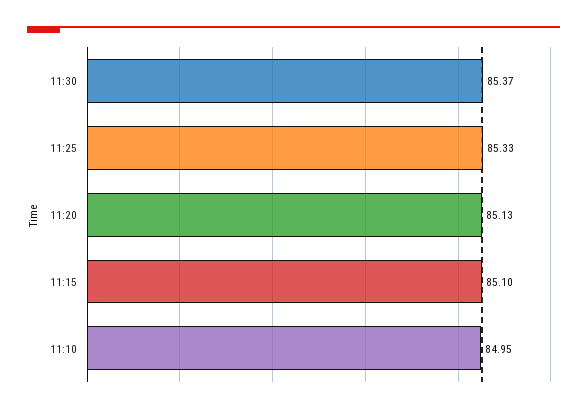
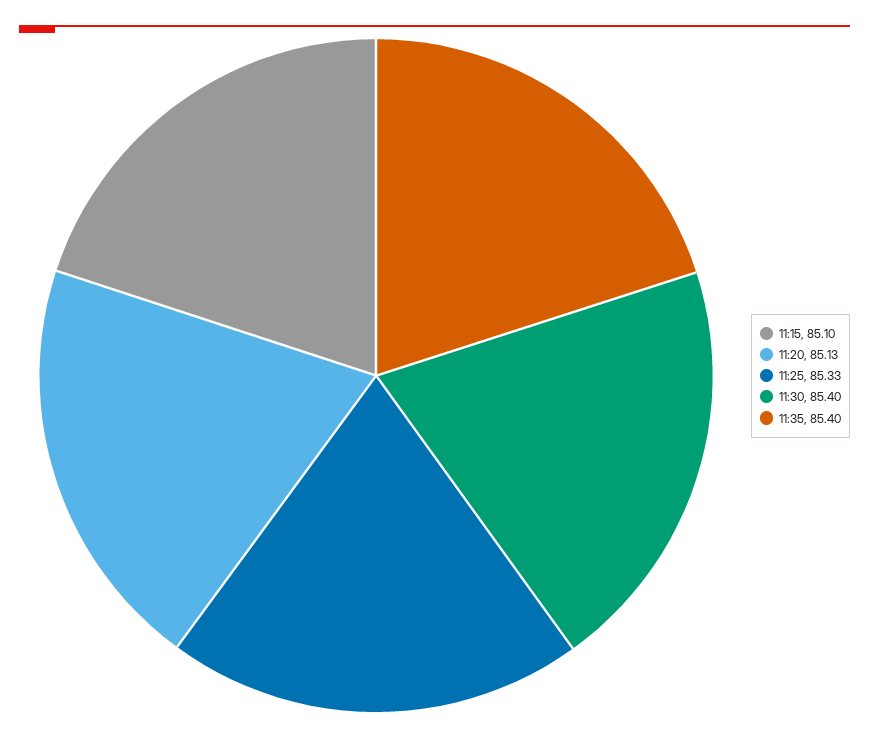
11:30: 85.37 -> 85.4
11:10: 84.95 -> none
11:35: none -> 85.4

